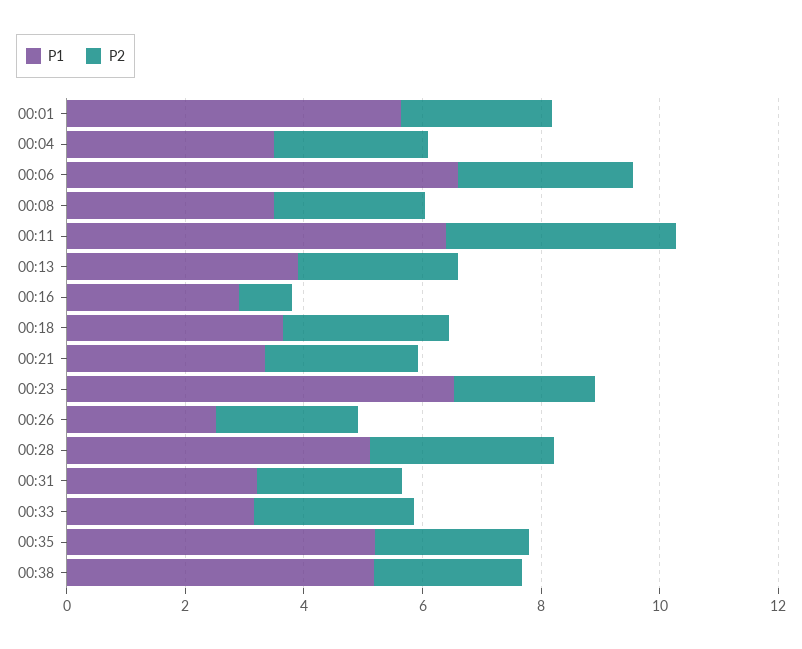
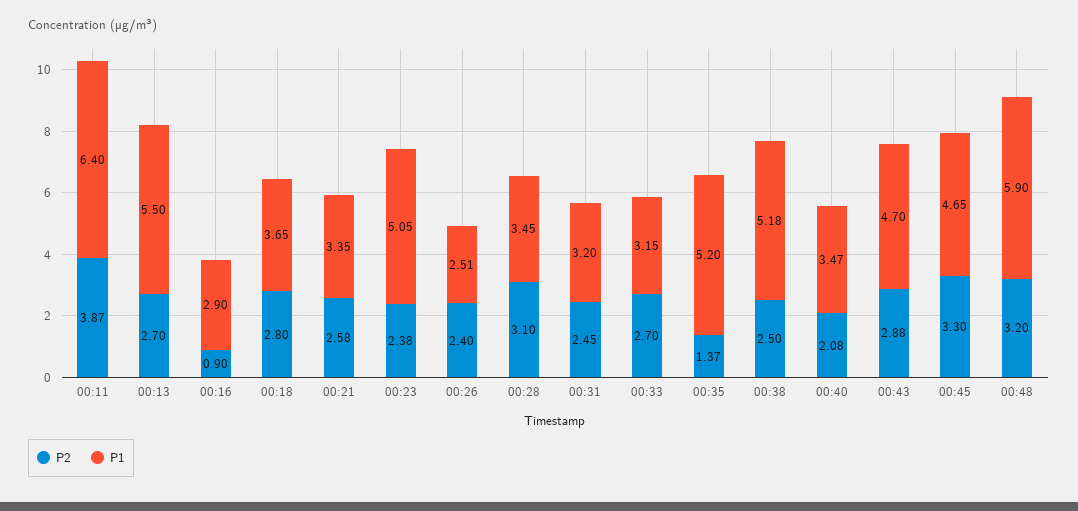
P1, 00:01: 5.5 -> none
P2, 00:01: 2.5 -> none
P1, 00:04: 3.5 -> none
P2, 00:04: 2.5 -> none
P1, 00:06: 6.5 -> none
P2, 00:06: 3 -> none
P1, 00:08: 3.5 -> none
P2, 00:08: 2.5 -> none
P1, 00:13: 4 -> 5.5
P1, 00:23: 6.5 -> 5.05
P1, 00:28: 5 -> 3.45
P2, 00:35: 2.5 -> 1.37
P2, 00:40: none -> 2.08
P1, 00:40: none -> 3.47
P2, 00:43: none -> 2.88
P1, 00:43: none -> 4.7
P2, 00:45: none -> 3.3
P1, 00:45: none -> 4.65
P2, 00:48: none -> 3.2
P1, 00:48: none -> 5.9

